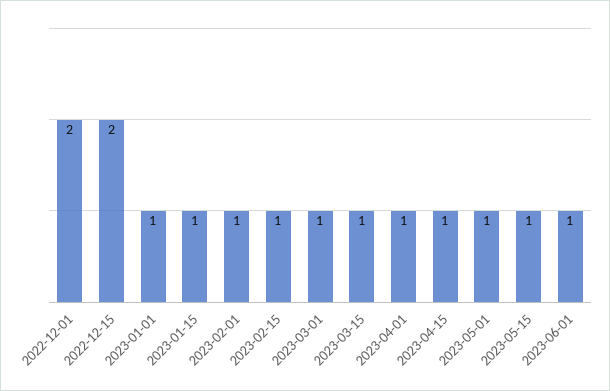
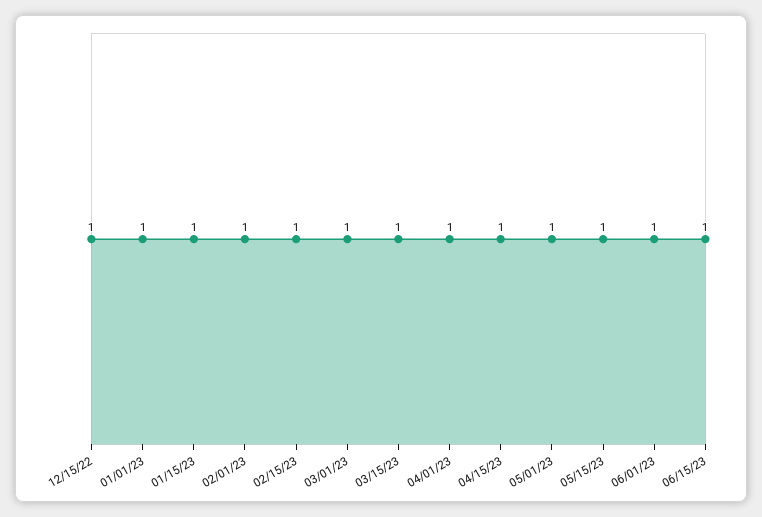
2022-12-01: 2 -> none
2022-12-15: 2 -> 1
06/15/23: none -> 1

